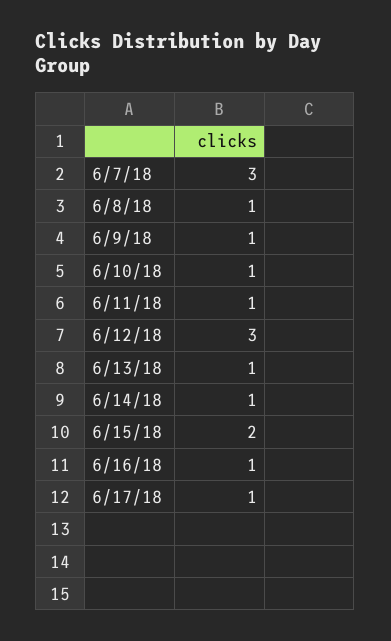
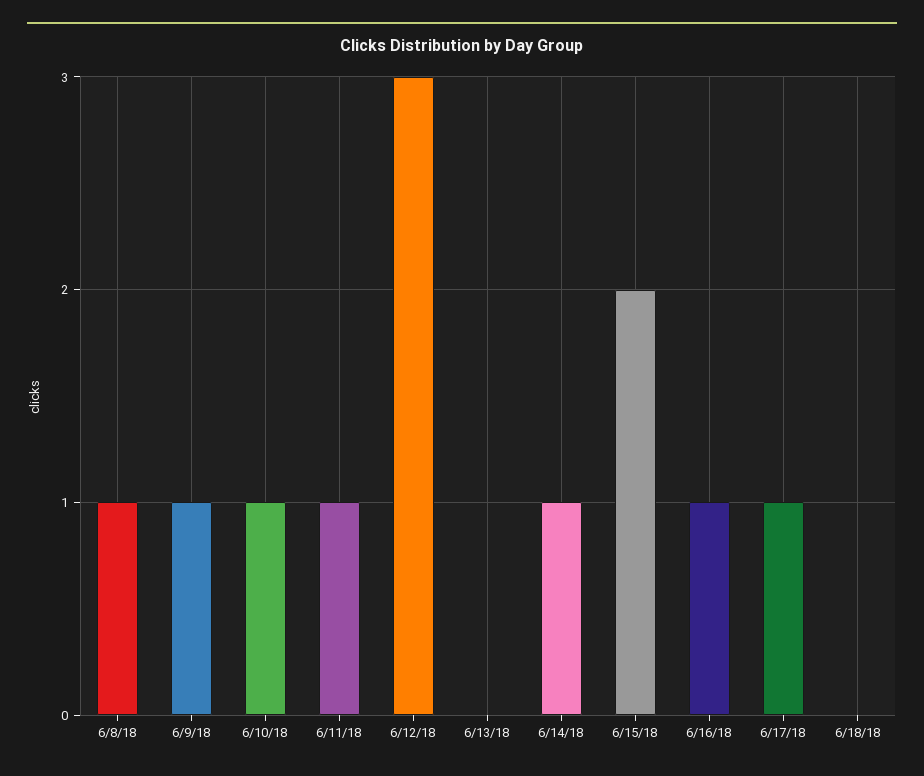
6/7/18: 3 -> none
6/13/18: 1 -> 0
6/18/18: none -> 0

